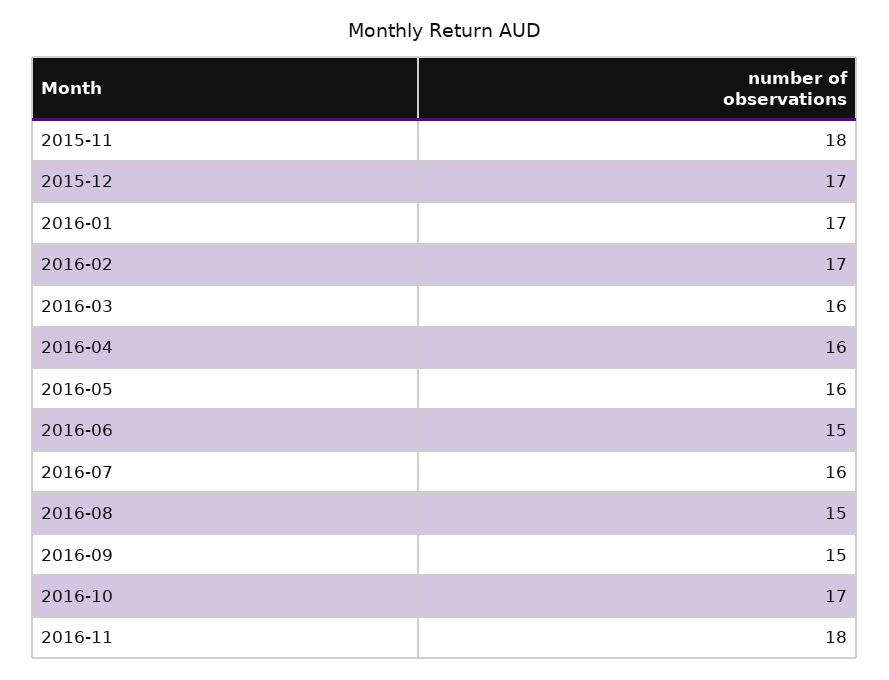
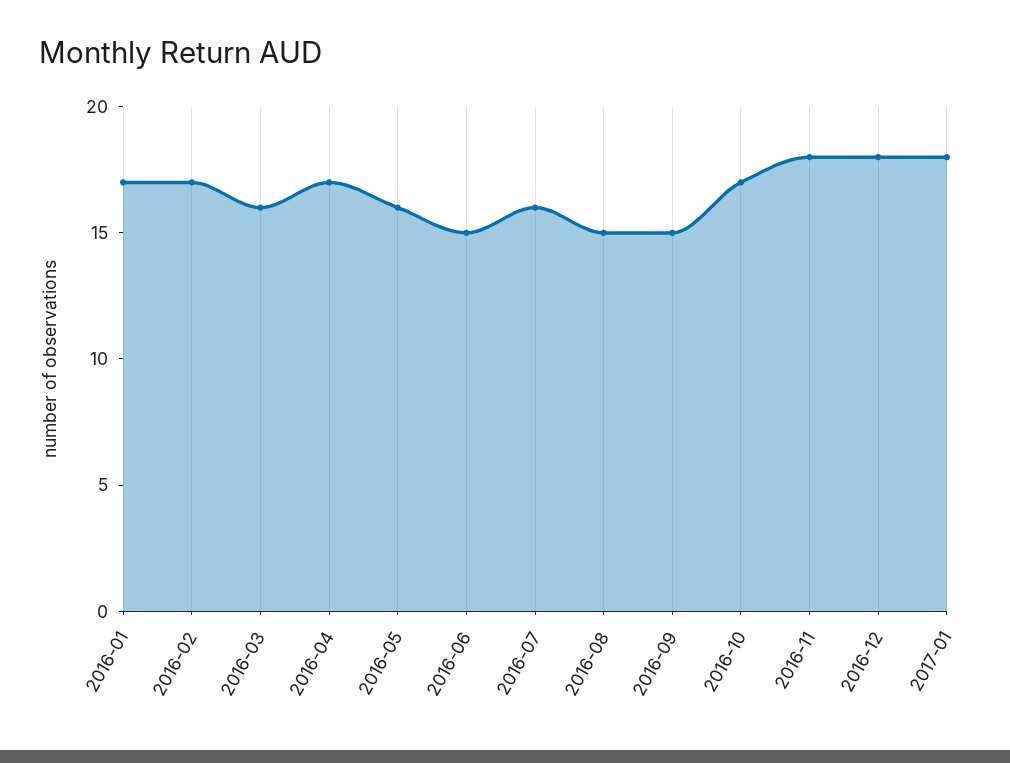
2015-11: 18 -> none
2015-12: 17 -> none
2016-04: 16 -> 17
2016-12: none -> 18
2017-01: none -> 18

